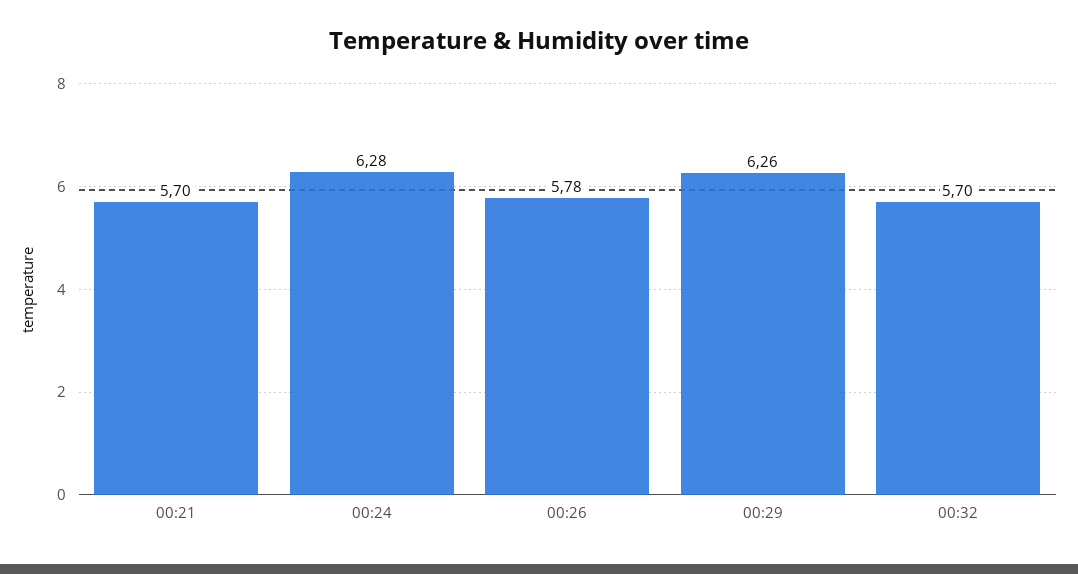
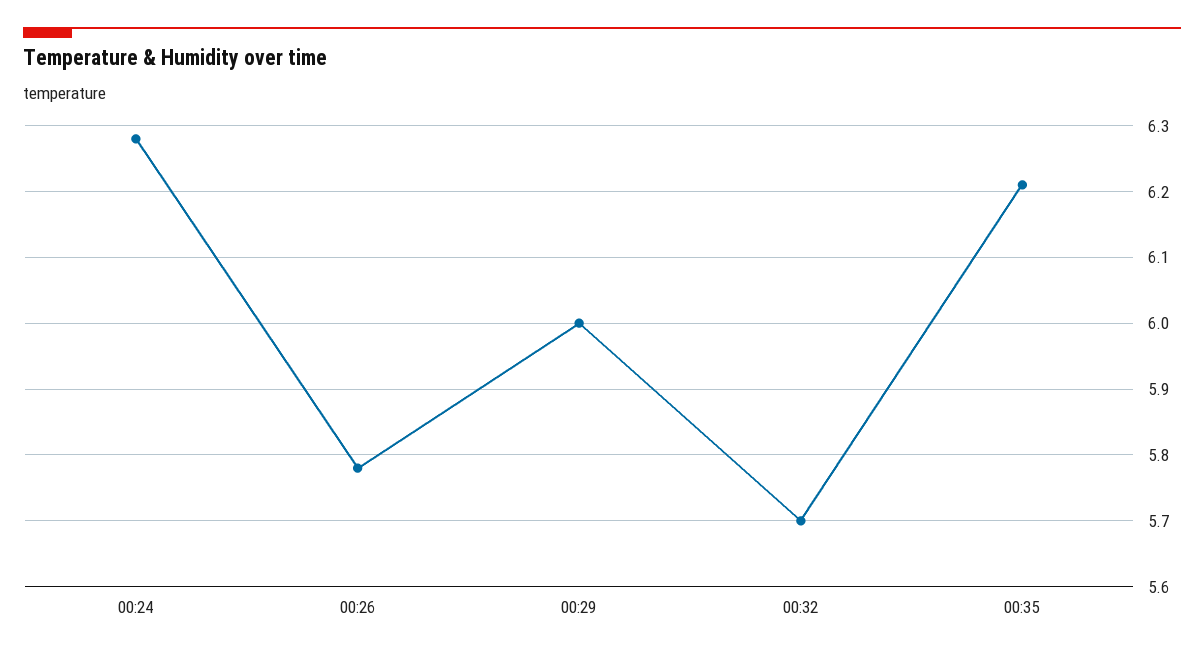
00:21: 5.7 -> none
00:29: 6.26 -> 6
00:35: none -> 6.21

